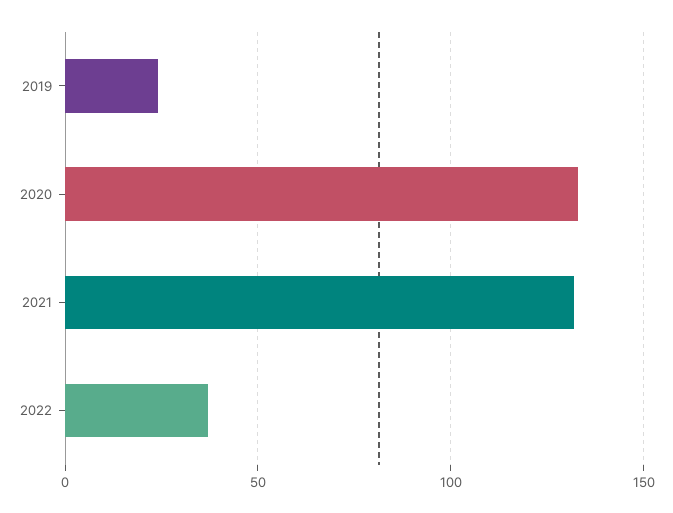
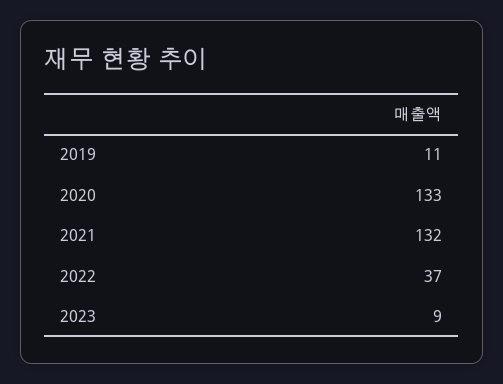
2019: 25 -> 11
2023: none -> 9

